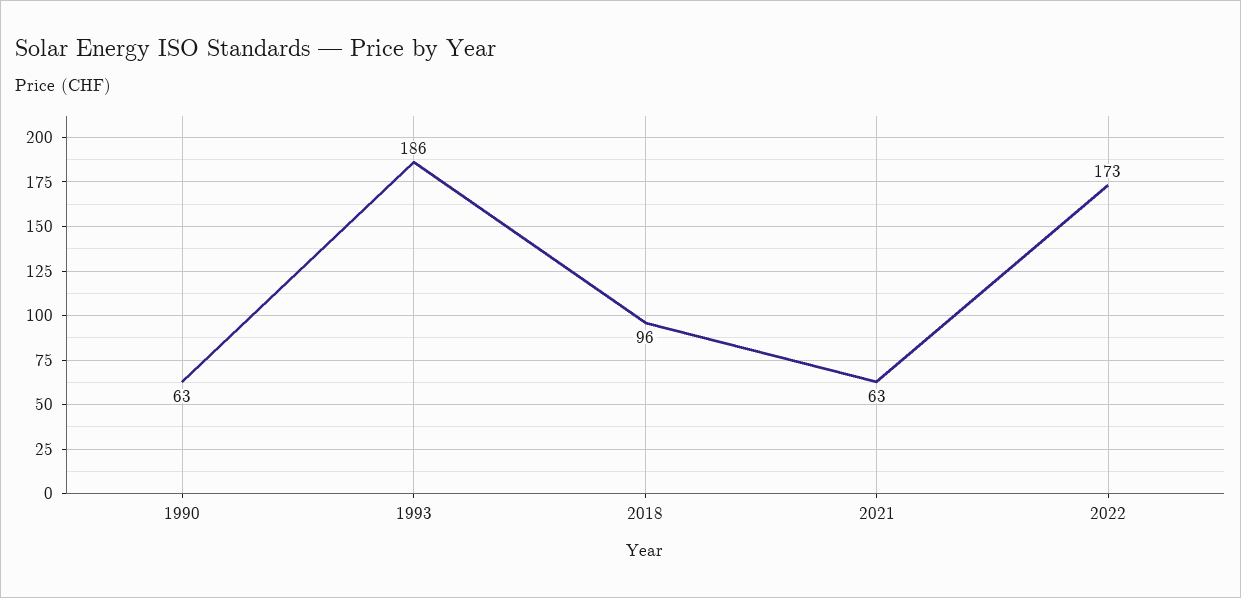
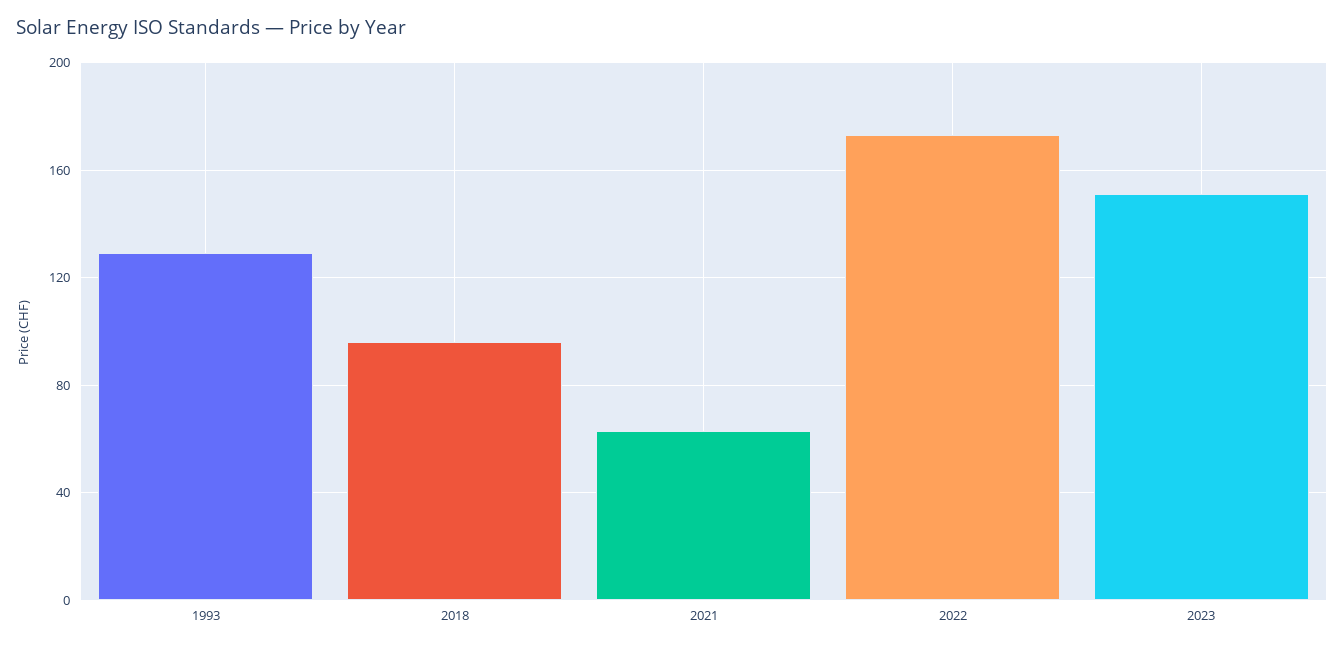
1990: 63 -> none
1993: 186 -> 130
2023: none -> 150

